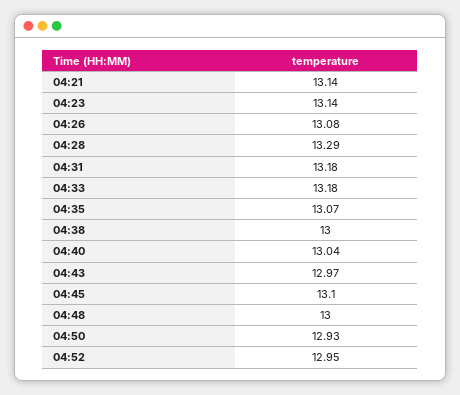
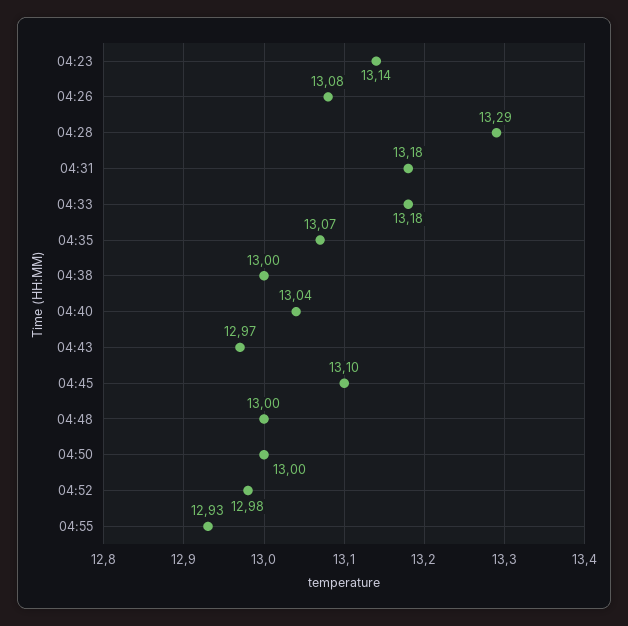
04:21: 13.14 -> none
04:50: 12.93 -> 13
04:52: 12.95 -> 12.98
04:55: none -> 12.93

